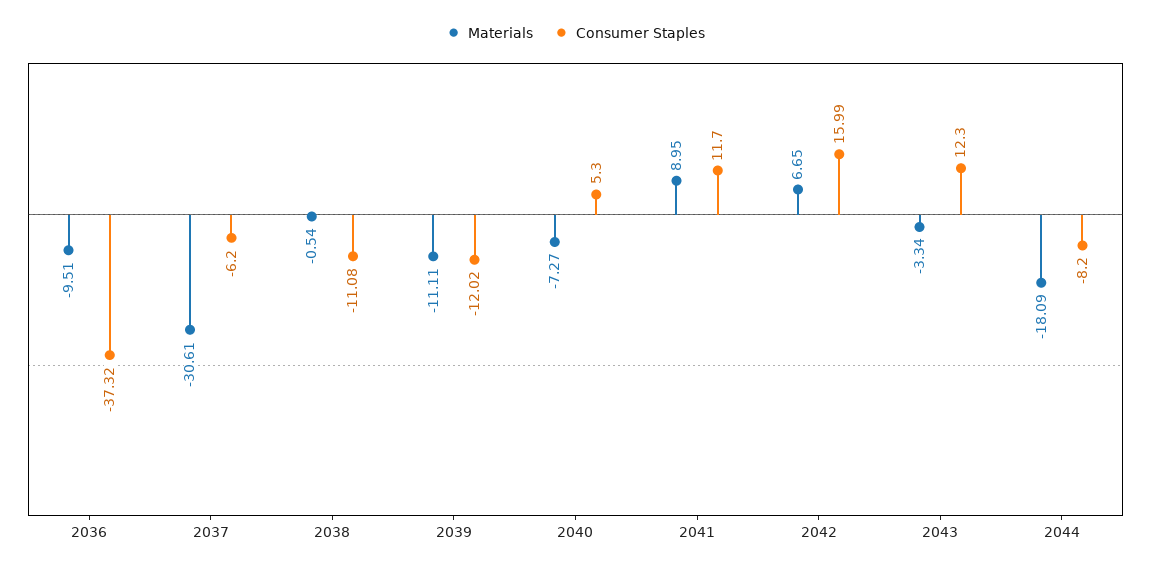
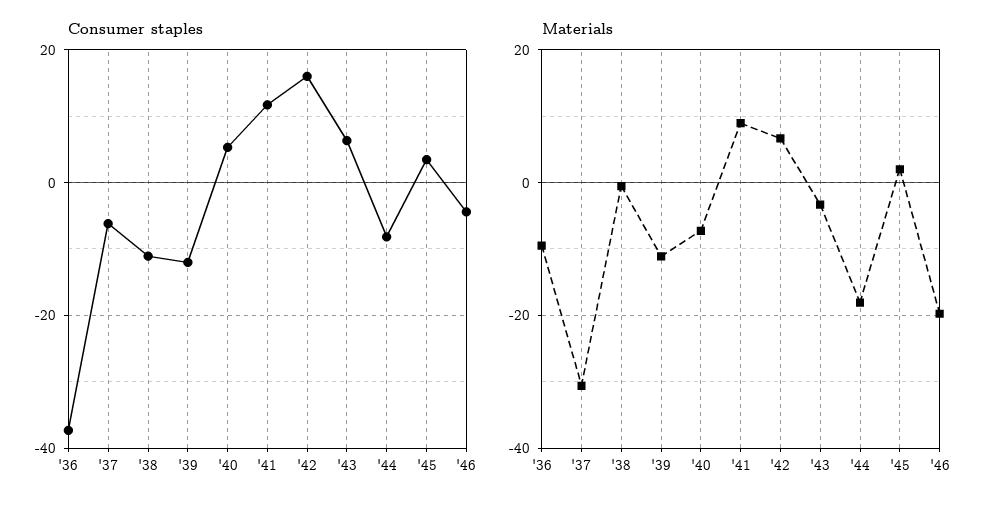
Consumer Staples, 2043: 12.3 -> 6
Consumer Staples, '45: none -> 4
Consumer Staples, '46: none -> -4
Materials, '45: none -> 2
Materials, '46: none -> -20

